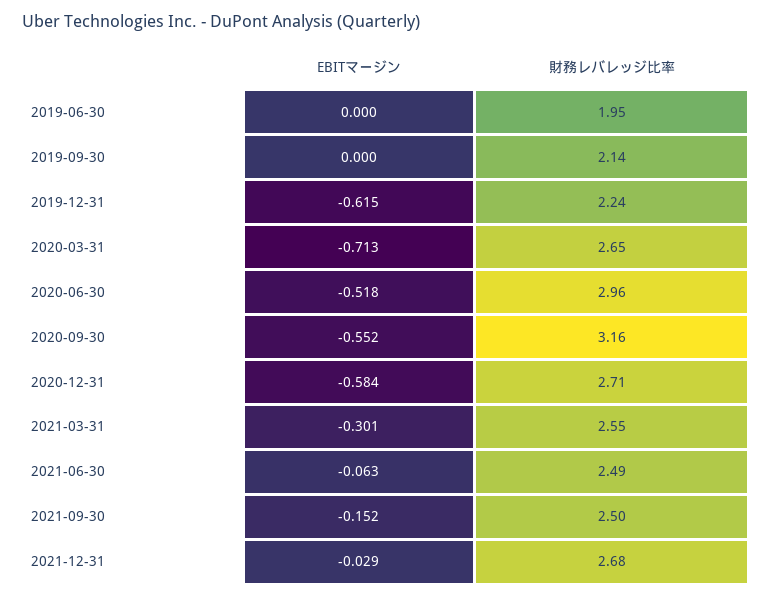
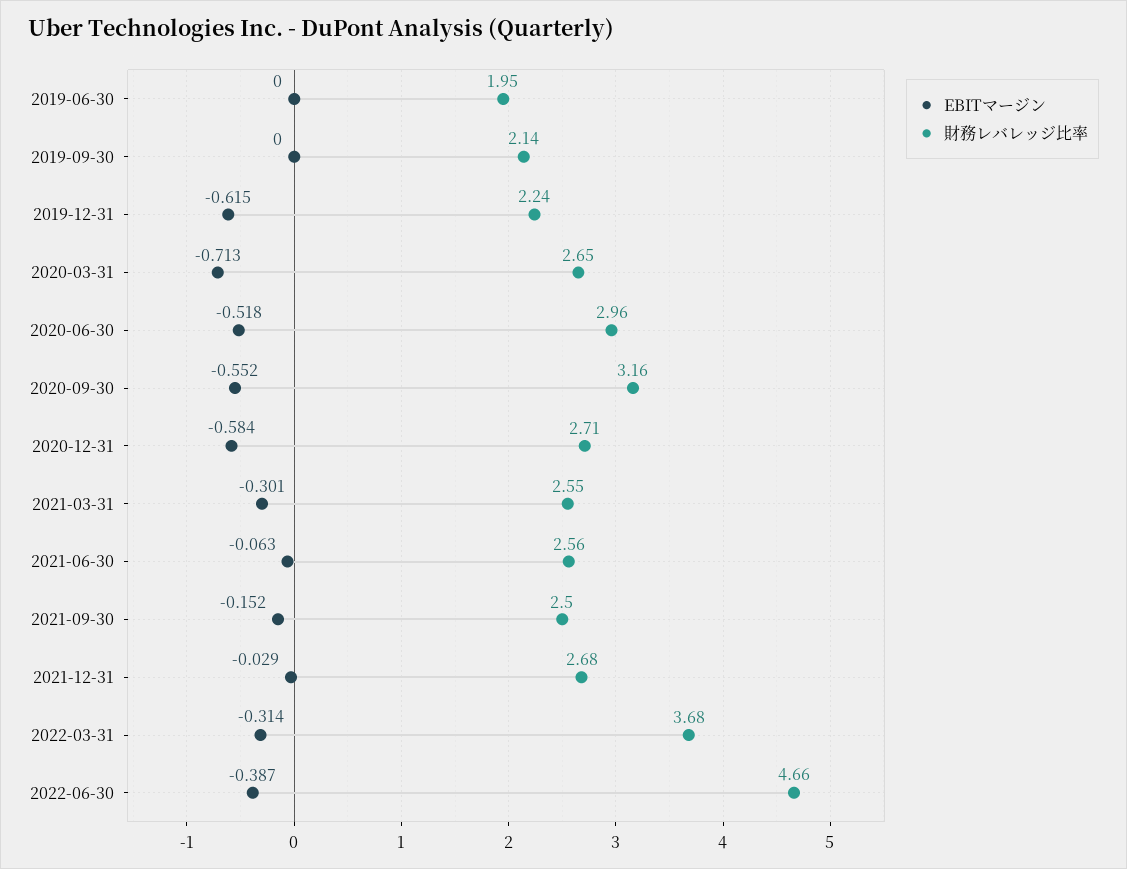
財務レバレッジ比率, 2021-06-30: 2.49 -> 2.56
EBITマージン, 2022-03-31: none -> -0.314
財務レバレッジ比率, 2022-03-31: none -> 3.68
EBITマージン, 2022-06-30: none -> -0.387
財務レバレッジ比率, 2022-06-30: none -> 4.66

